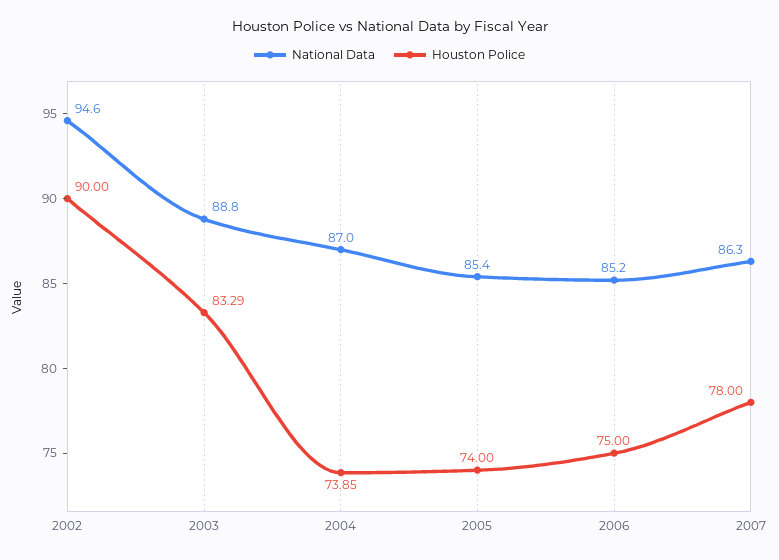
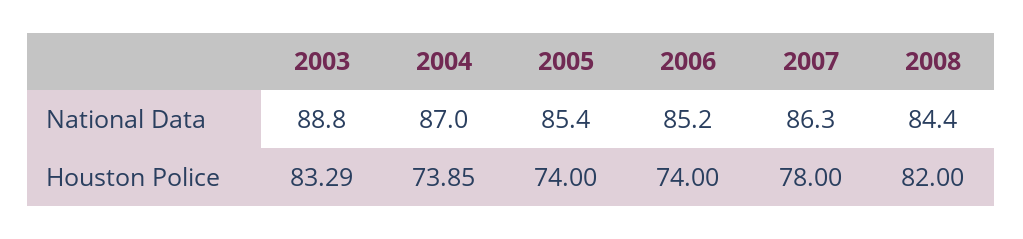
National Data, 2002: 94.6 -> none
Houston Police, 2002: 90 -> none
Houston Police, 2006: 75 -> 74
National Data, 2008: none -> 84.4
Houston Police, 2008: none -> 82

